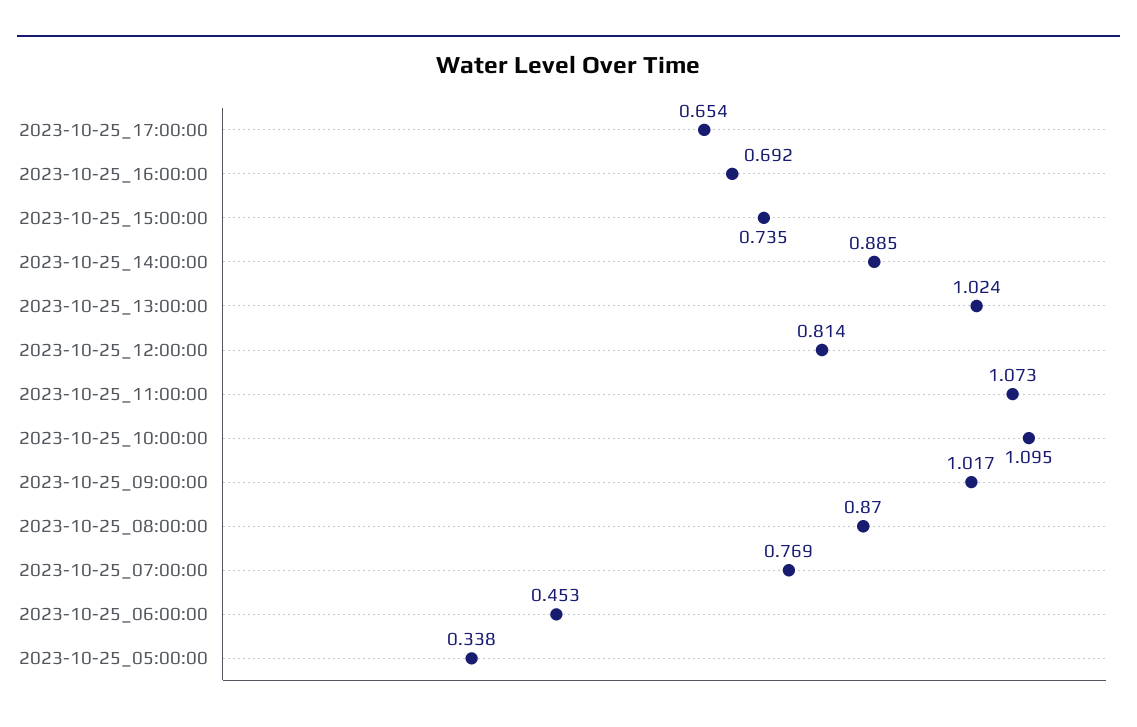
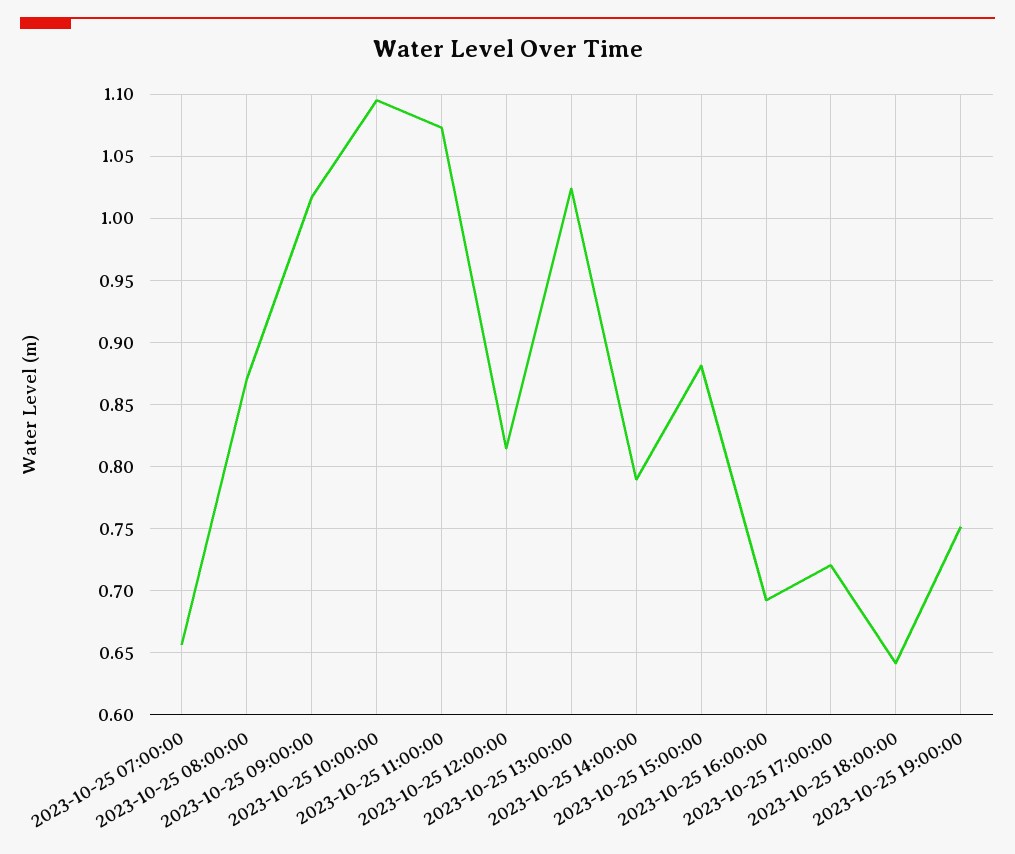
2023-10-25_17:00:00: 0.654 -> 0.72
2023-10-25_15:00:00: 0.735 -> 0.88
2023-10-25_14:00:00: 0.885 -> 0.79
2023-10-25_07:00:00: 0.769 -> 0.655
2023-10-25_06:00:00: 0.453 -> none
2023-10-25_05:00:00: 0.338 -> none
2023-10-25 18:00:00: none -> 0.64
2023-10-25 19:00:00: none -> 0.75

